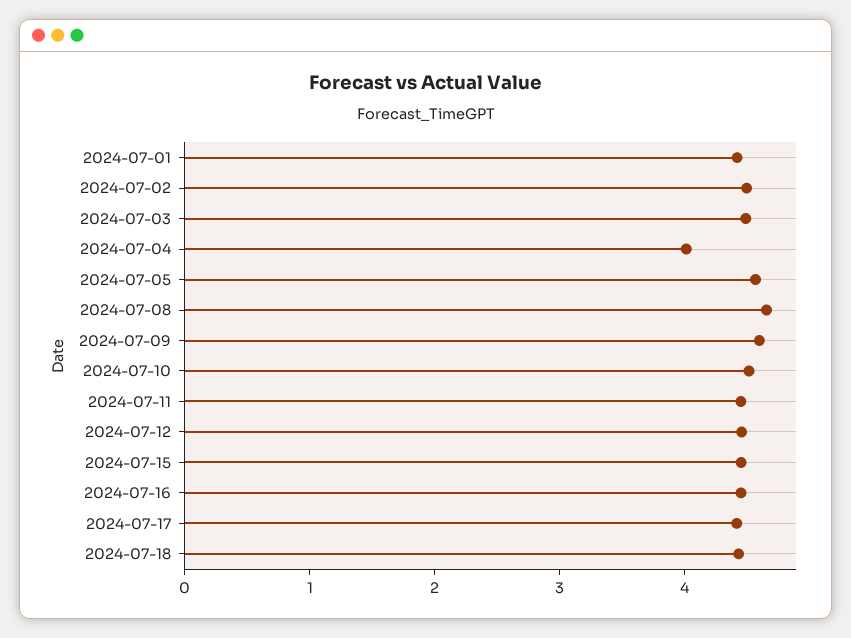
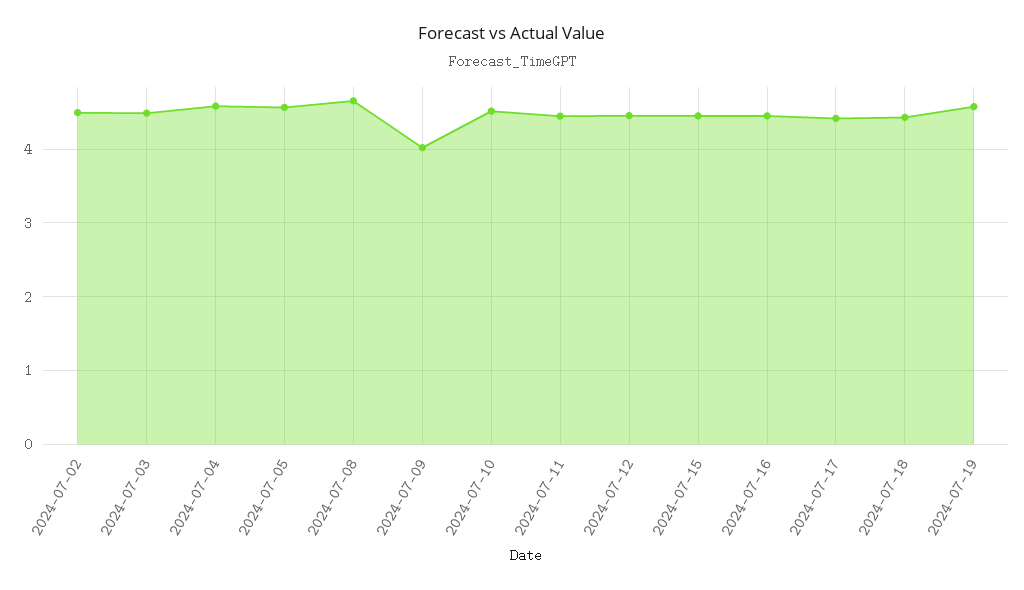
2024-07-01: 4.4 -> none
2024-07-04: 4 -> 4.6
2024-07-09: 4.6 -> 4
2024-07-19: none -> 4.6

